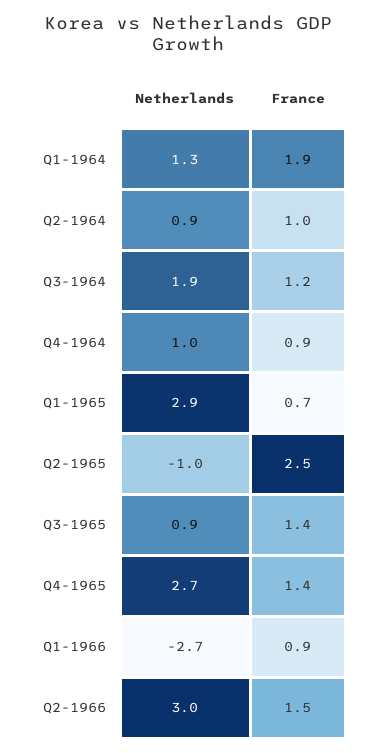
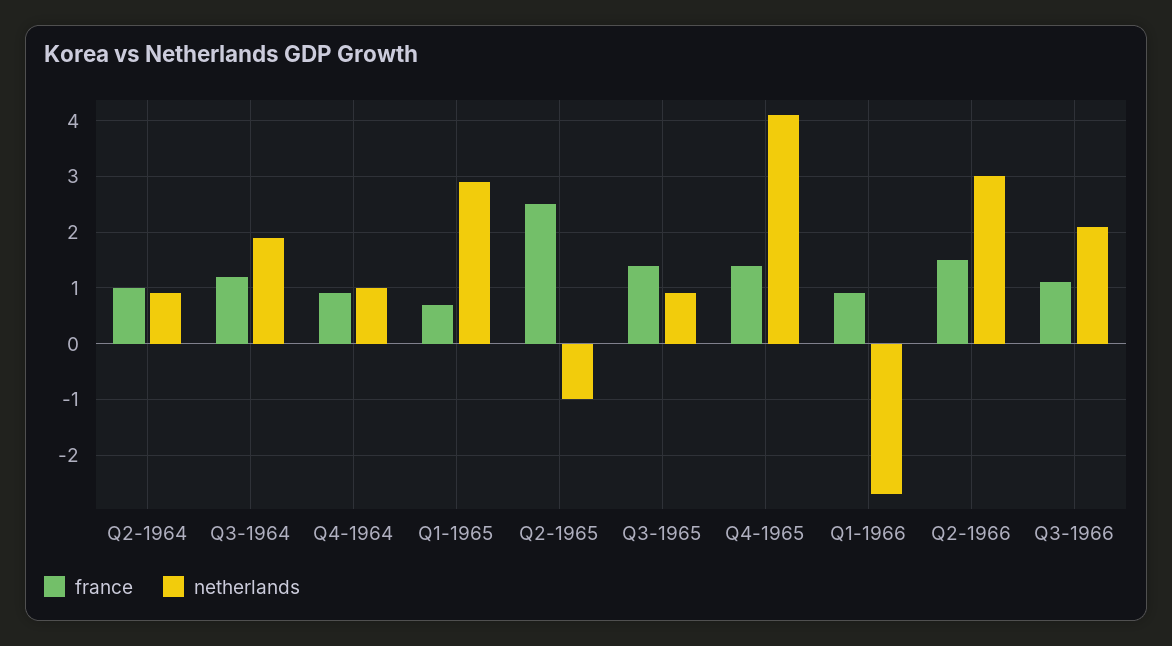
Netherlands, Q1-1964: 1.3 -> none
France, Q1-1964: 1.9 -> none
Netherlands, Q4-1965: 2.7 -> 4
France, Q3-1966: none -> 1
Netherlands, Q3-1966: none -> 2

